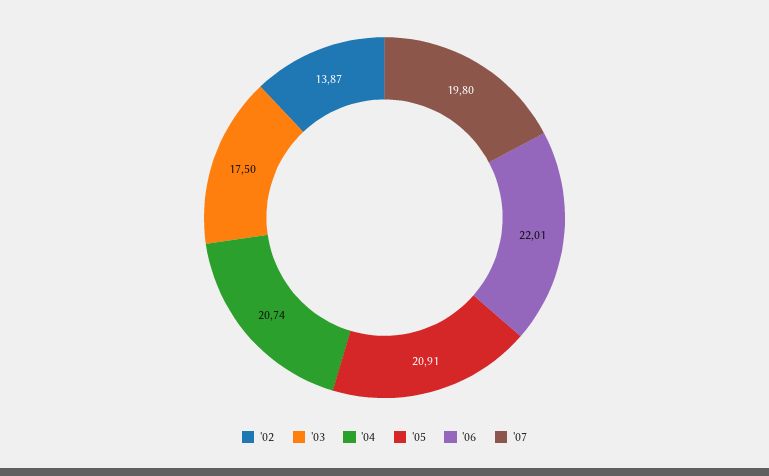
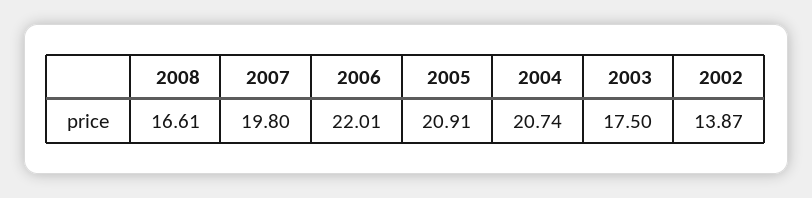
2008: none -> 16.61

